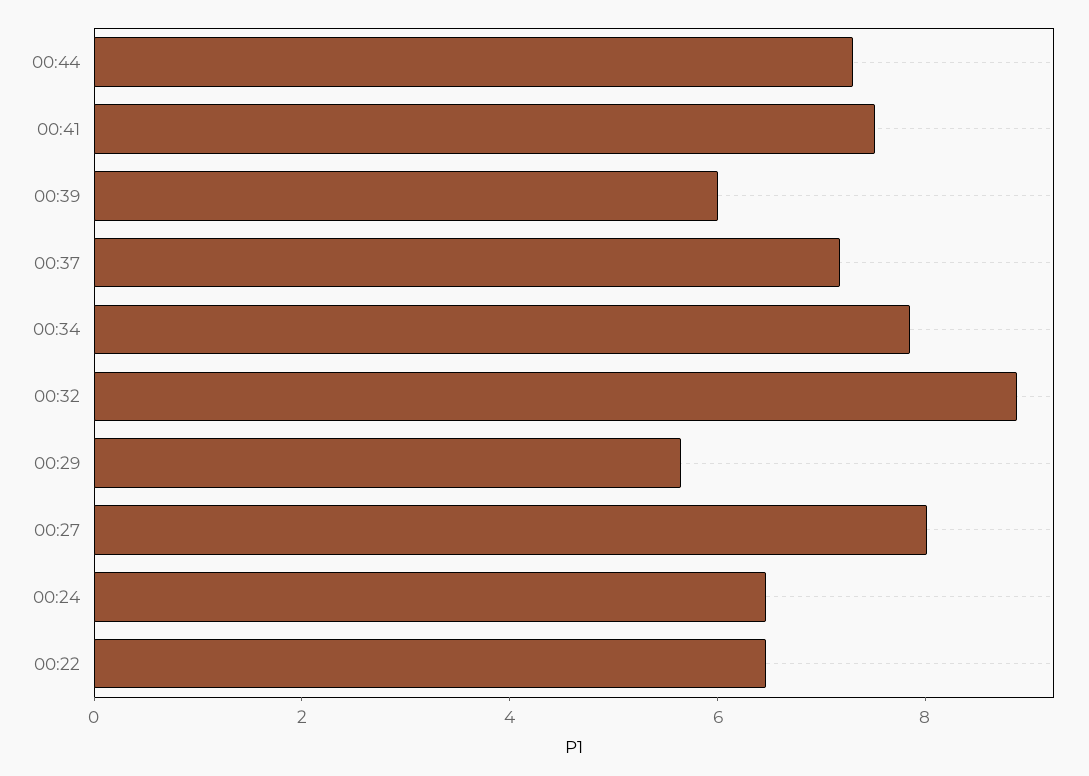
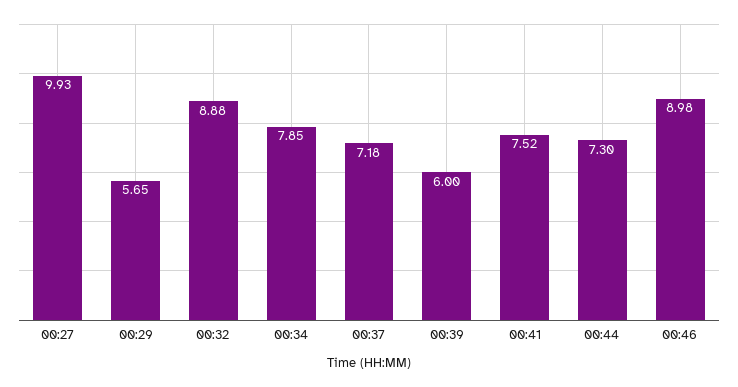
00:27: 8 -> 9.93
00:24: 6.5 -> none
00:22: 6.5 -> none
00:46: none -> 8.98

